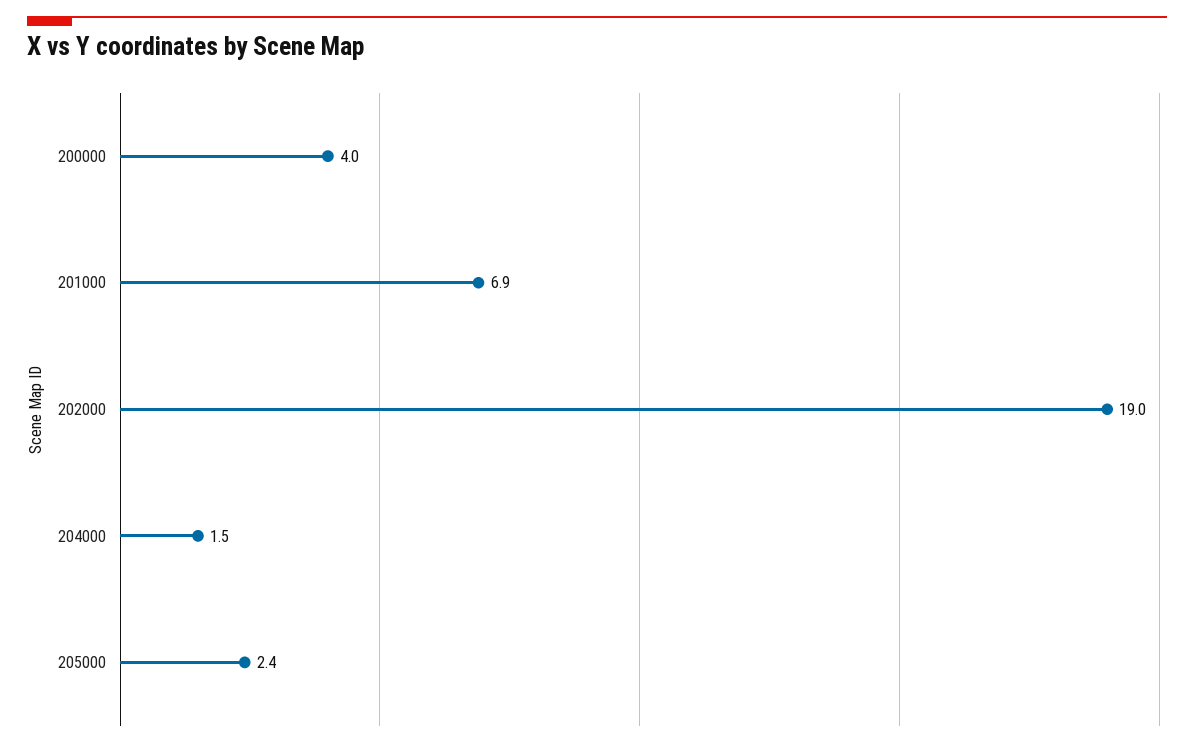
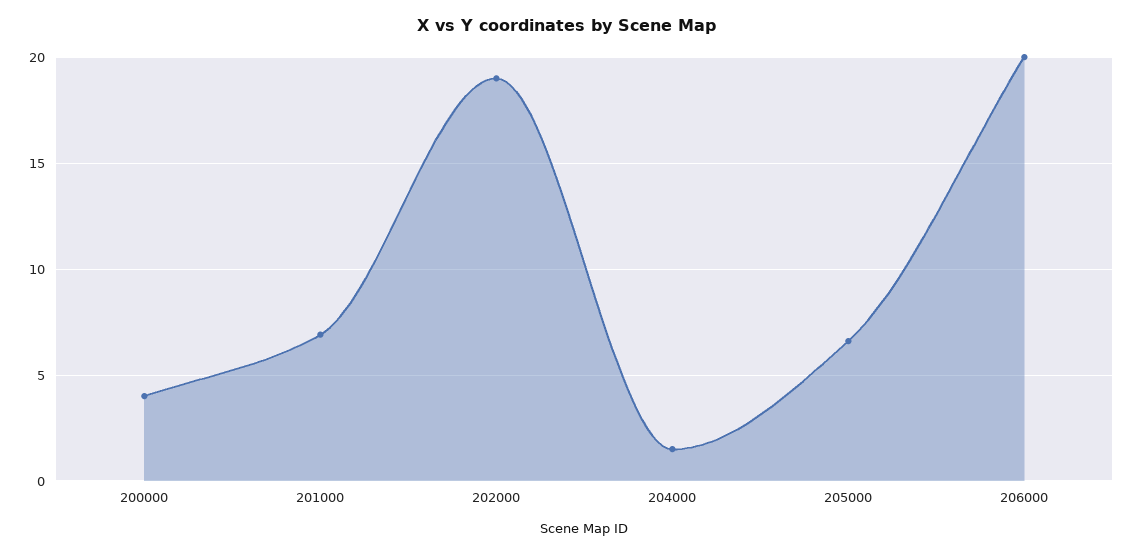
205000: 2.4 -> 6.5
206000: none -> 20

